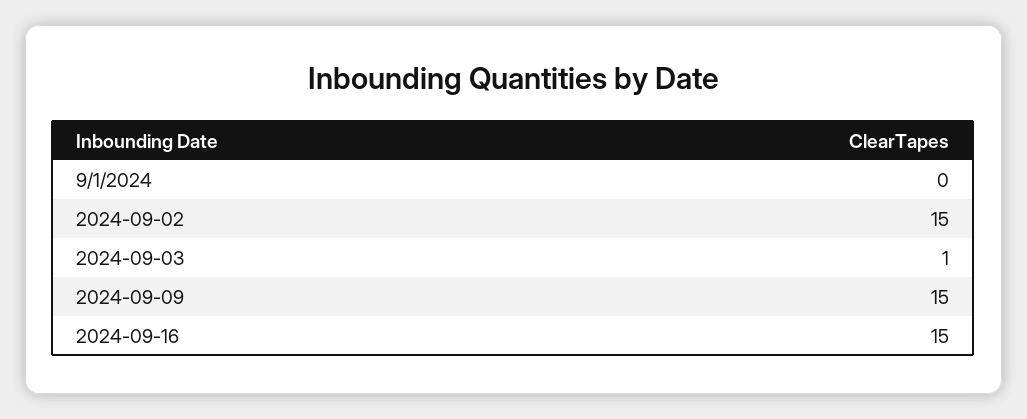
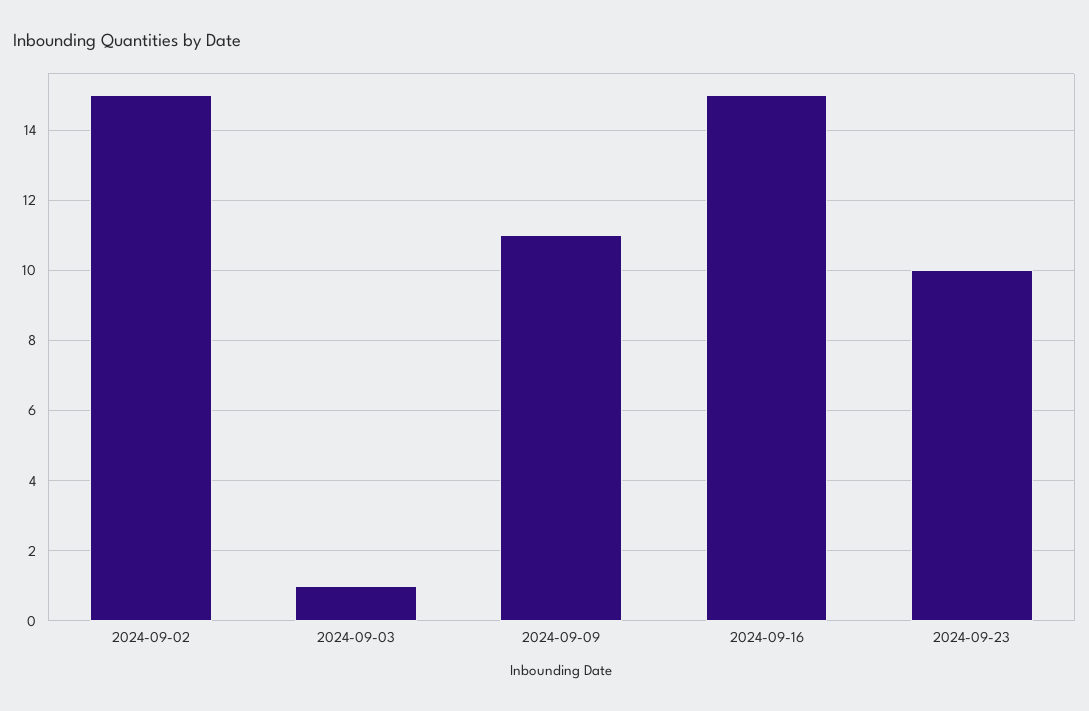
9/1/2024: 0 -> none
2024-09-09: 15 -> 11
2024-09-23: none -> 10

